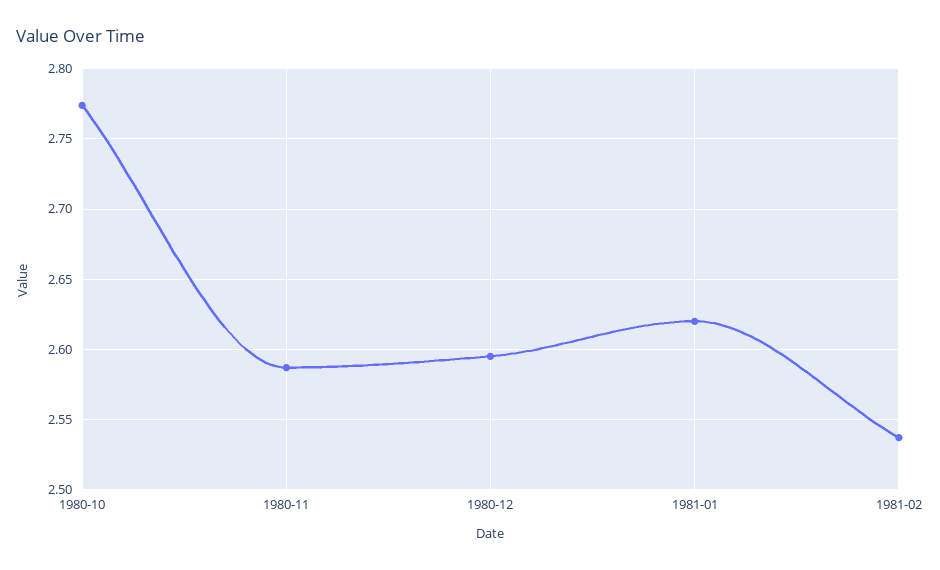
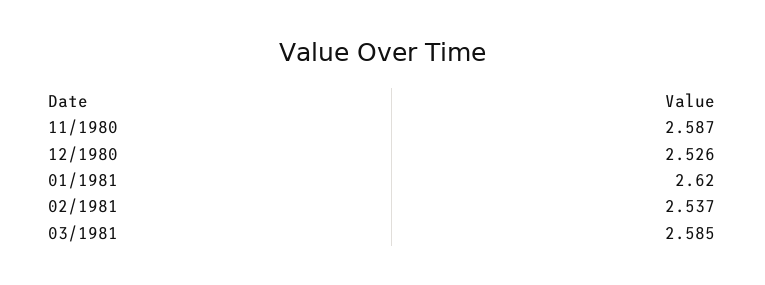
1980-10: 2.775 -> none
1980-12: 2.595 -> 2.526
03/1981: none -> 2.585

